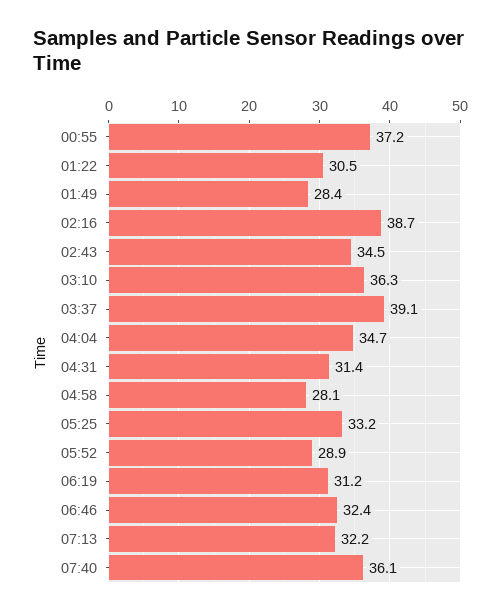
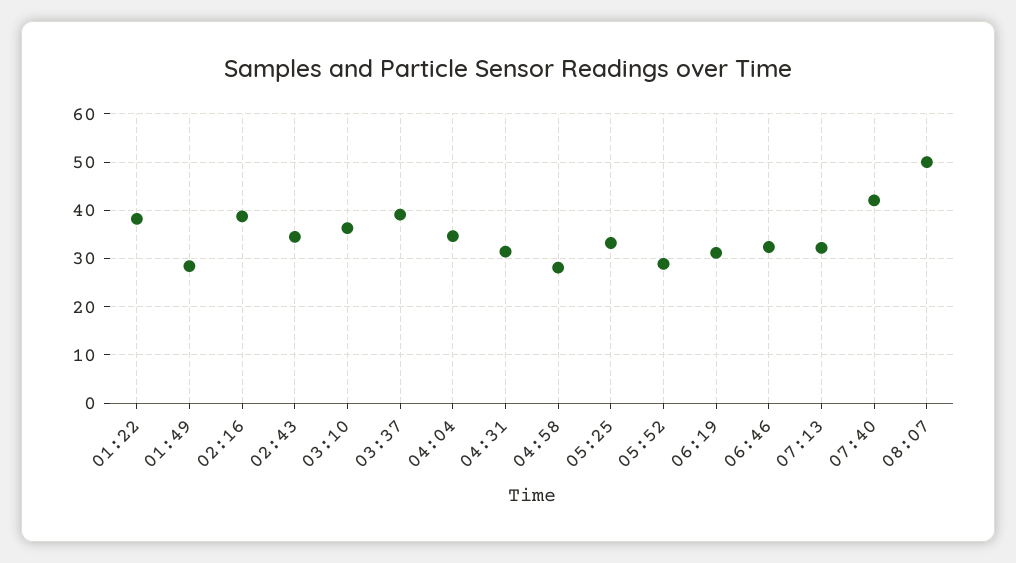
00:55: 37.2 -> none
01:22: 30.5 -> 38
07:40: 36.1 -> 42
08:07: none -> 50

